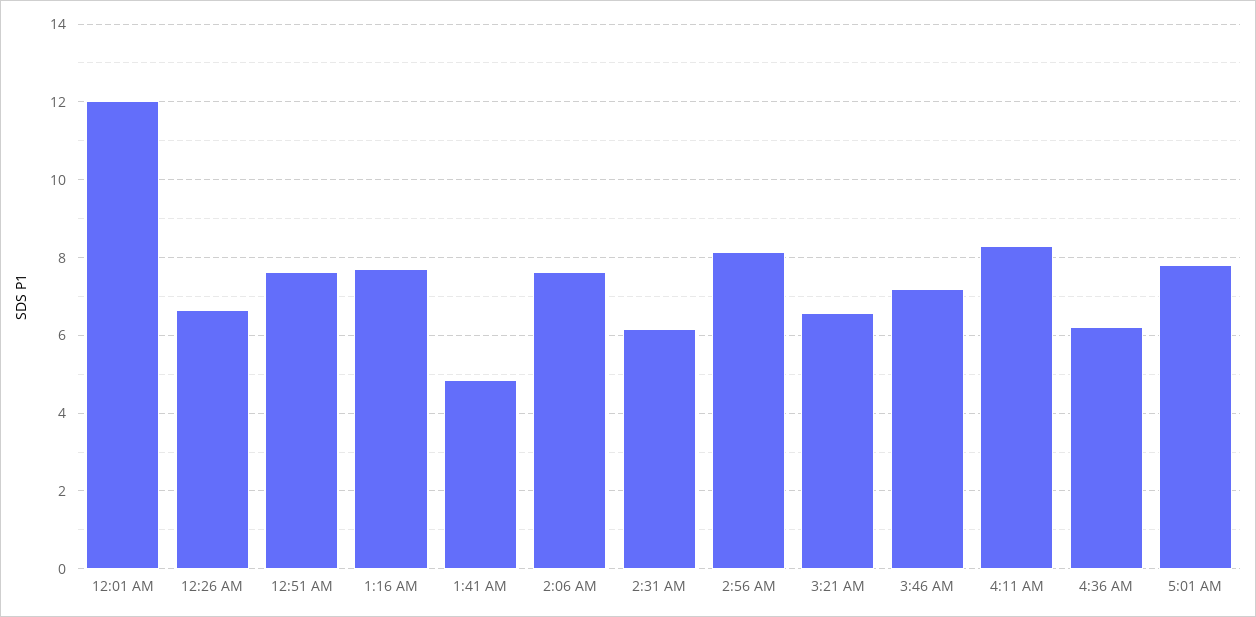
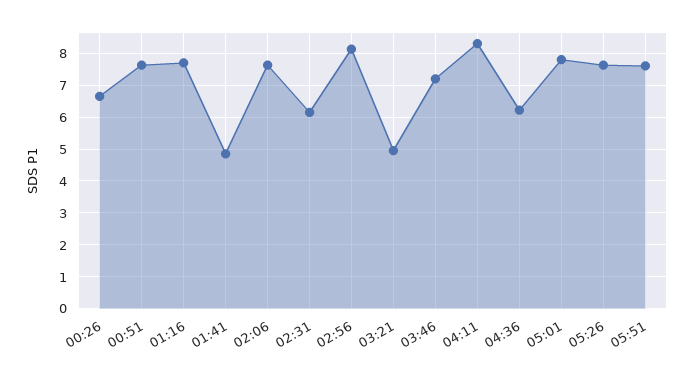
12:01 AM: 12 -> none
3:21 AM: 6.6 -> 5
05:26: none -> 7.6
05:51: none -> 7.6

